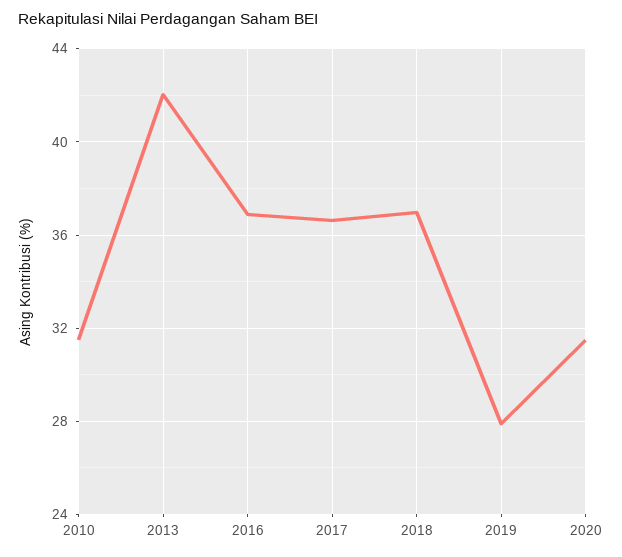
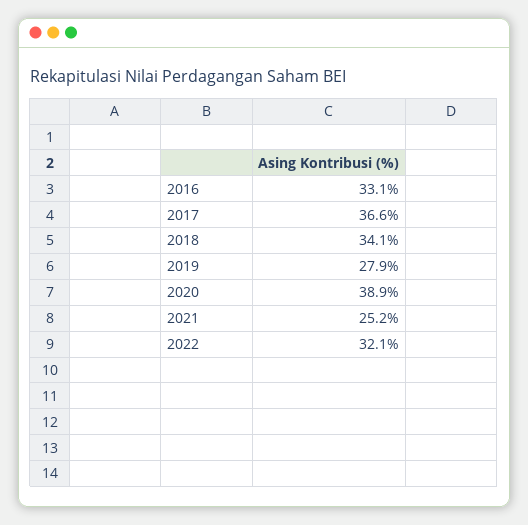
2010: 31.5 -> none
2013: 42 -> none
2016: 37 -> 33.1
2018: 37 -> 34.1
2020: 31.5 -> 38.9
2021: none -> 25.2
2022: none -> 32.1

